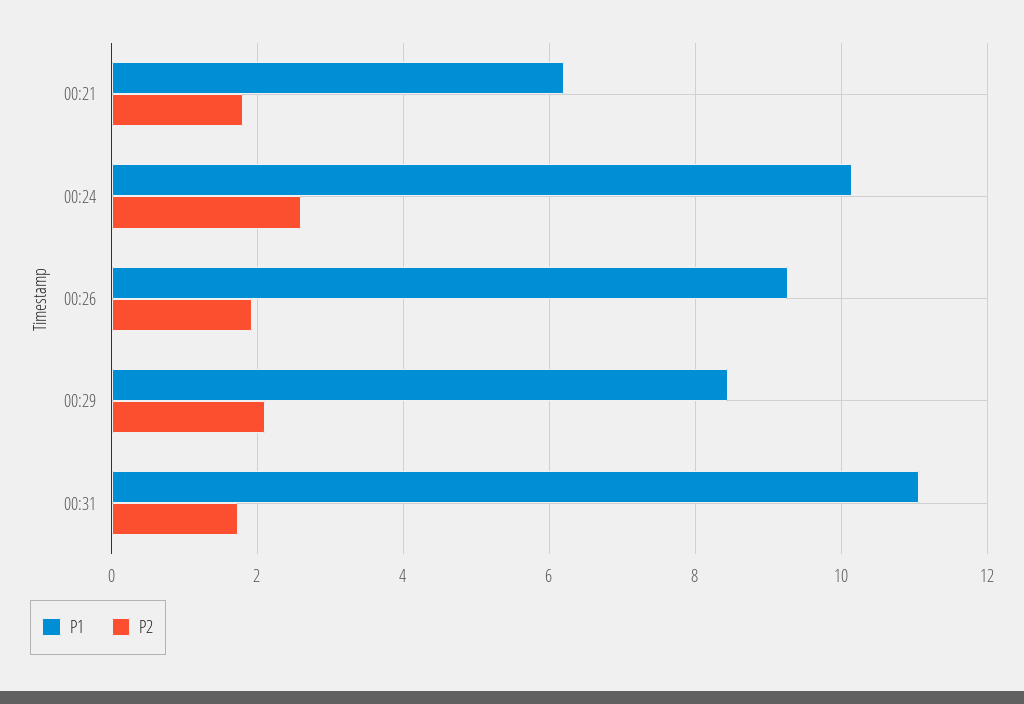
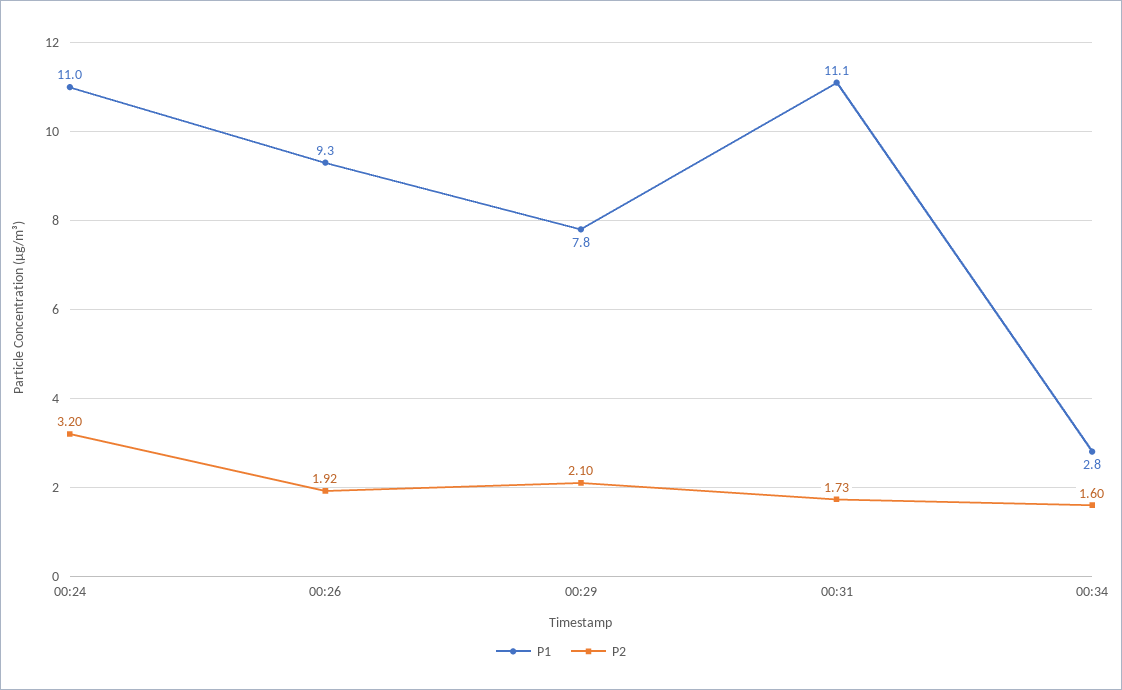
P1, 00:21: 6.2 -> none
P2, 00:21: 1.8 -> none
P1, 00:24: 10.2 -> 11
P2, 00:24: 2.6 -> 3.2
P1, 00:29: 8.4 -> 7.8
P1, 00:34: none -> 2.8
P2, 00:34: none -> 1.6

